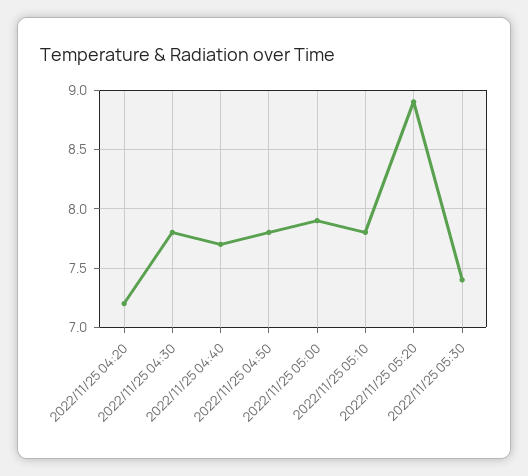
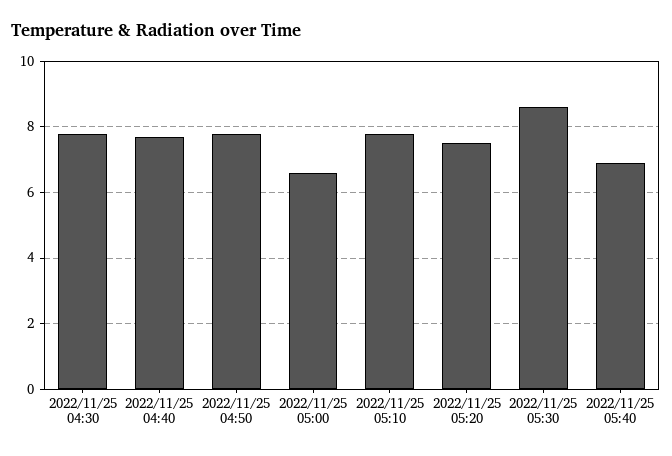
2022/11/25 04:20: 7.2 -> none
2022/11/25 05:00: 7.9 -> 6.5
2022/11/25 05:20: 8.9 -> 7.5
2022/11/25 05:30: 7.4 -> 8.5
2022/11/25 05:40: none -> 7

